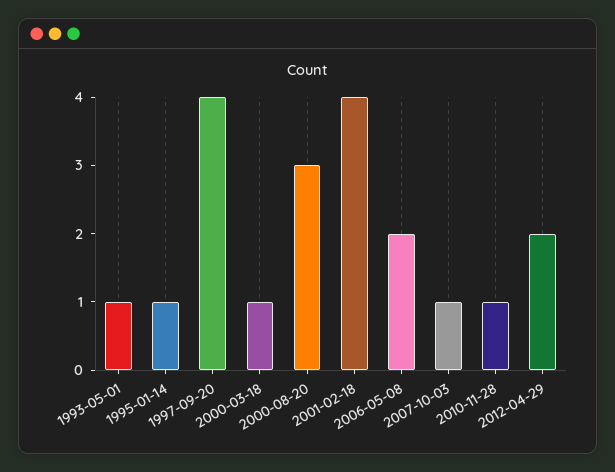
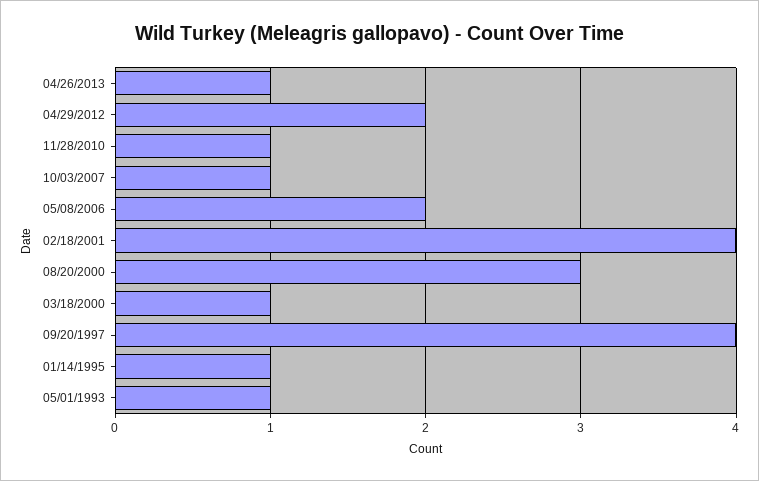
04/26/2013: none -> 1

